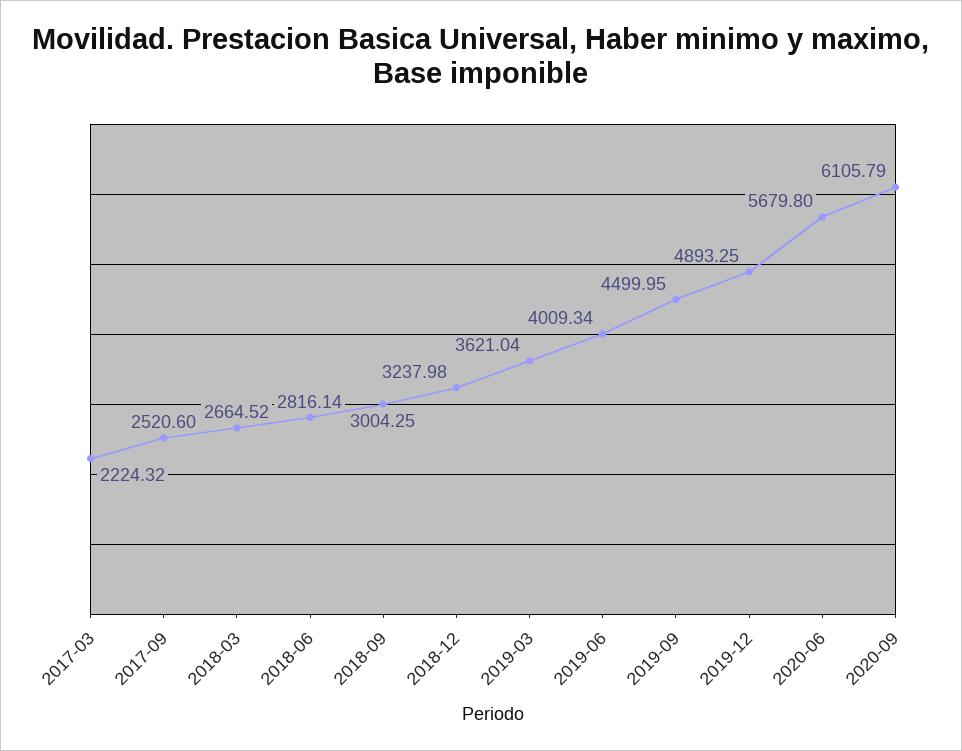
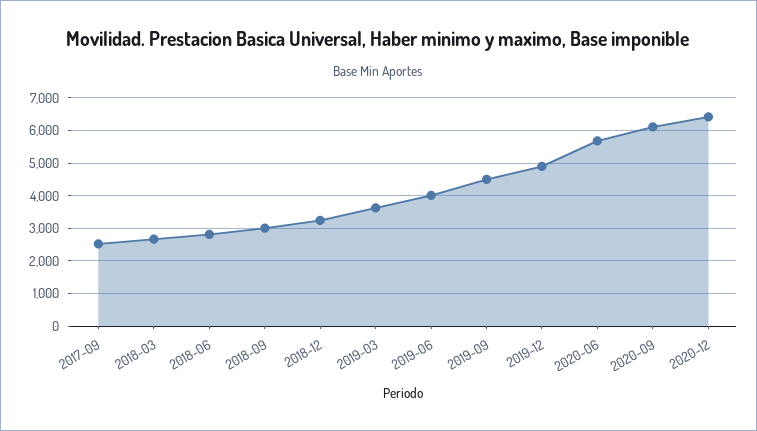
2017-03: 2224.32 -> none
2020-12: none -> 6400

